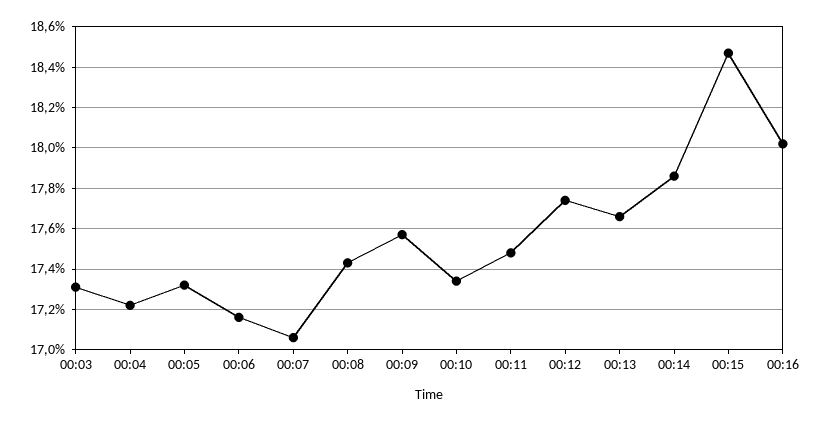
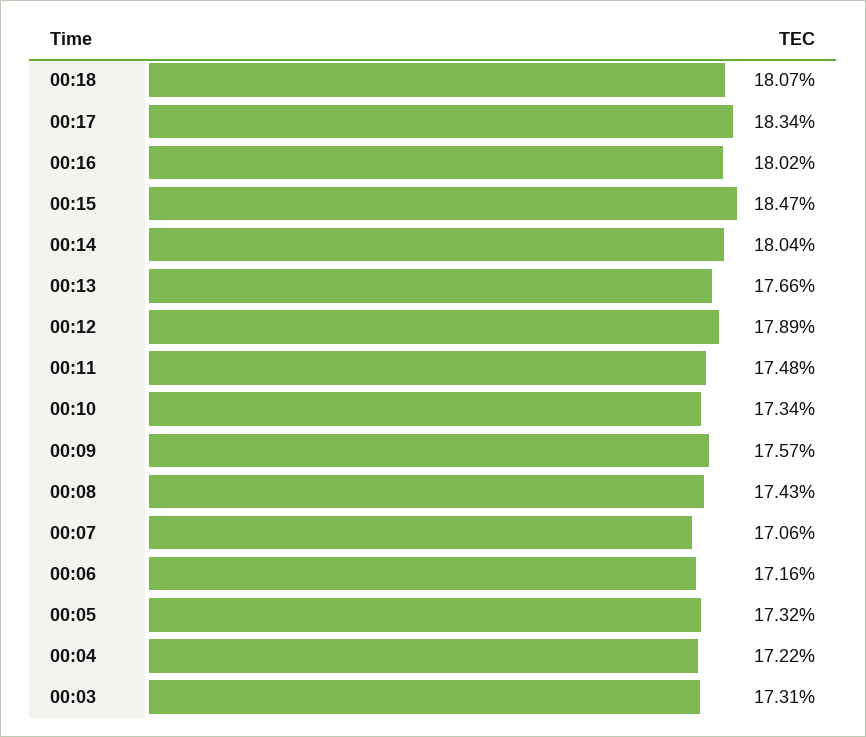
00:12: 17.75 -> 17.89
00:14: 17.85 -> 18.04
00:18: none -> 18.07
00:17: none -> 18.34

